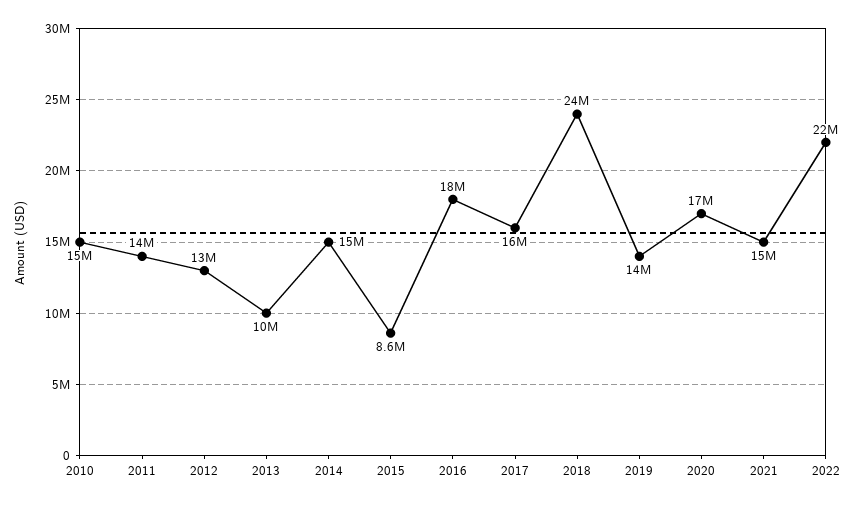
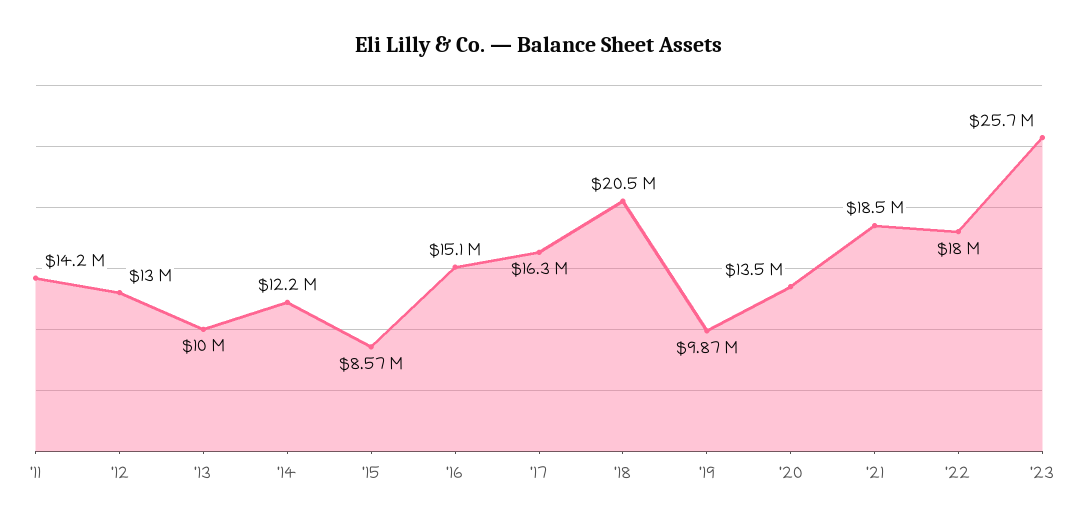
2010: 15000000 -> none
2014: 15000000 -> 12200000
2016: 18000000 -> 15100000
2018: 24000000 -> 20500000
2019: 14000000 -> 9870000
2020: 17000000 -> 13500000
2021: 15000000 -> 18500000
2022: 22000000 -> 18000000
'23: none -> 25700000

